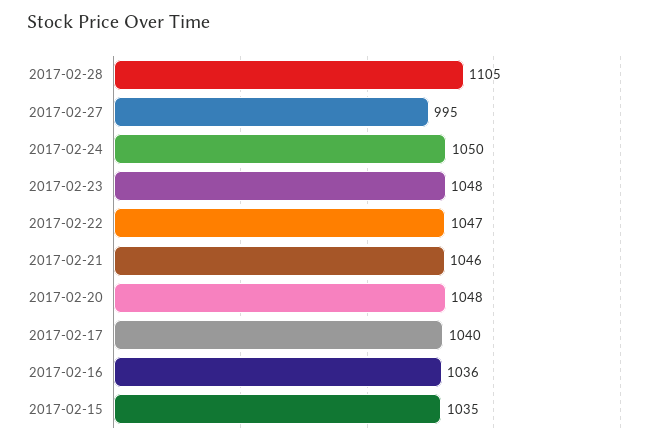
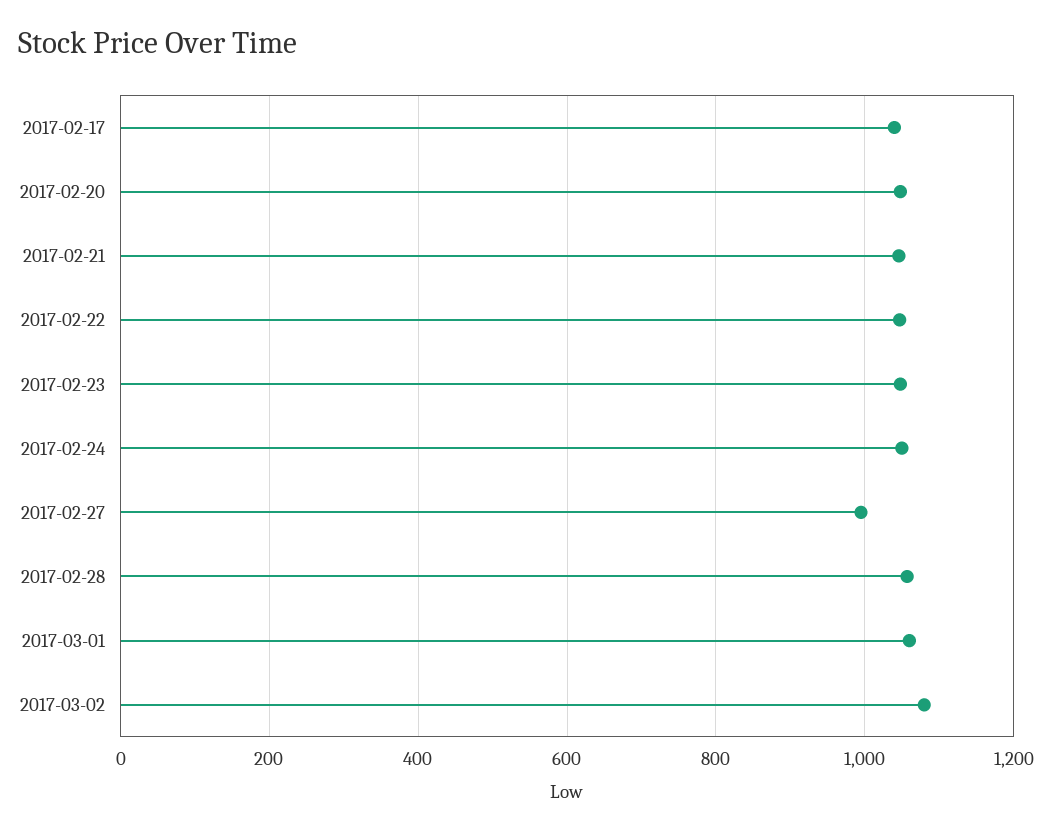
2017-02-28: 1105 -> 1060
2017-02-16: 1036 -> none
2017-02-15: 1035 -> none
2017-03-01: none -> 1060
2017-03-02: none -> 1080

